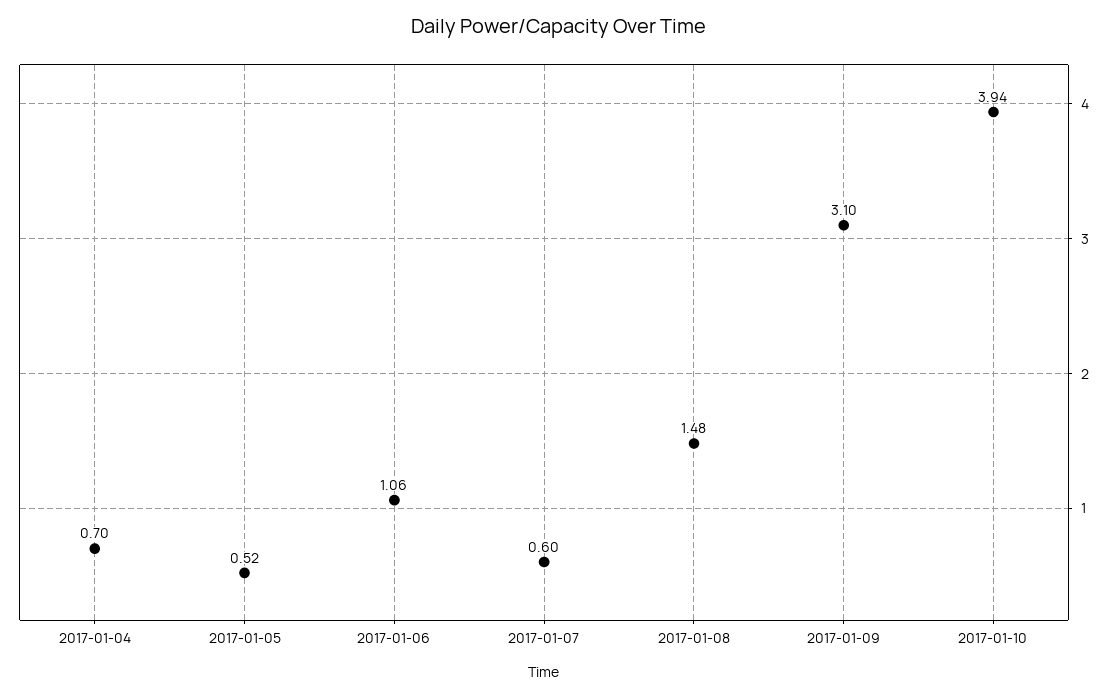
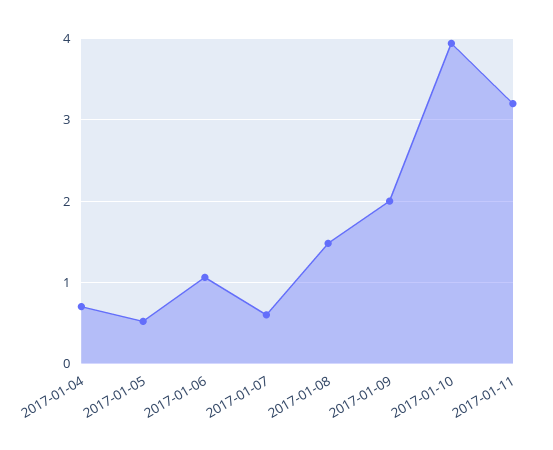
2017-01-09: 3.1 -> 2
2017-01-11: none -> 3.2

